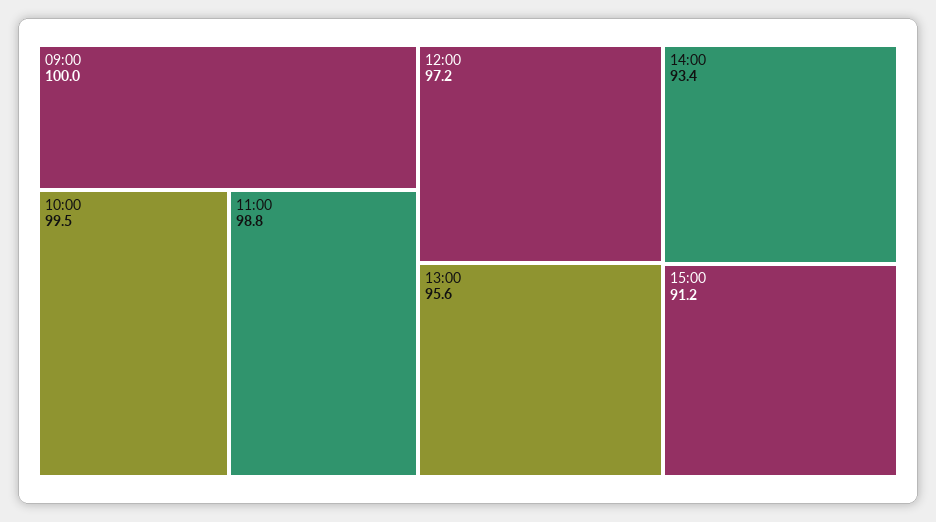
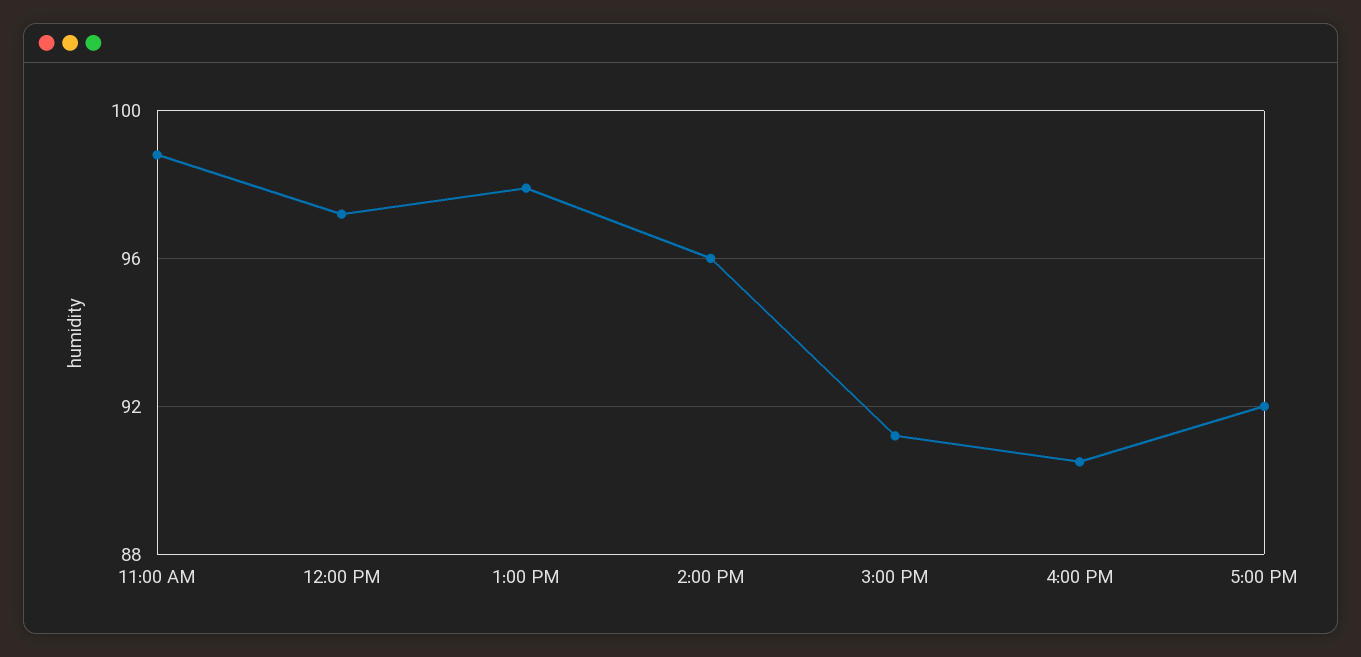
09:00: 100 -> none
10:00: 99.5 -> none
13:00: 95.6 -> 98
14:00: 93.4 -> 96
4:00 PM: none -> 90.5
5:00 PM: none -> 92

